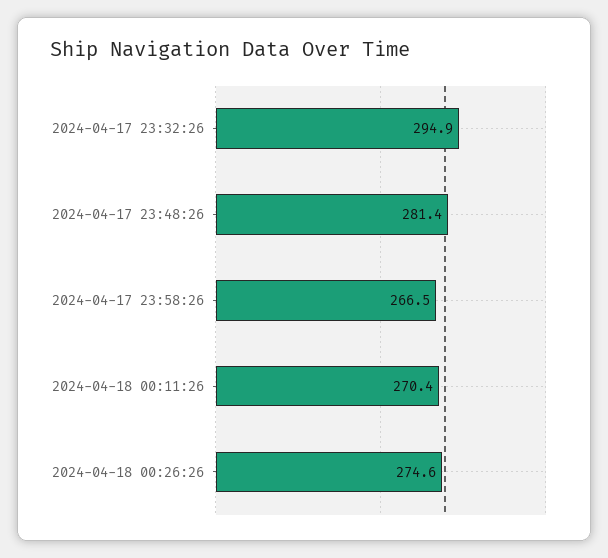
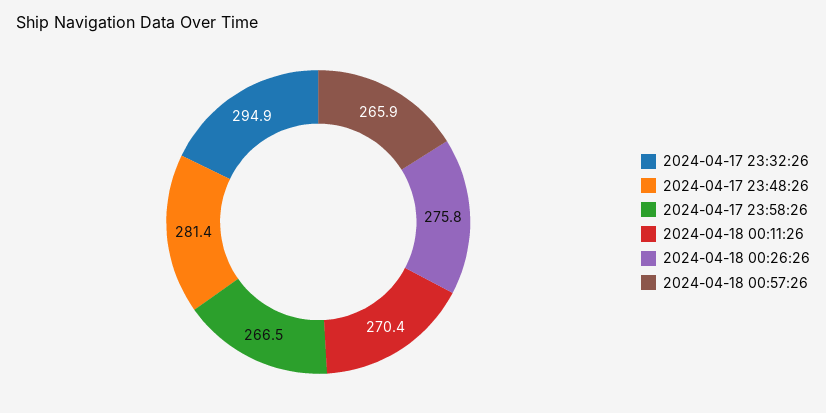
2024-04-18 00:26:26: 274.6 -> 275.8
2024-04-18 00:57:26: none -> 265.9

